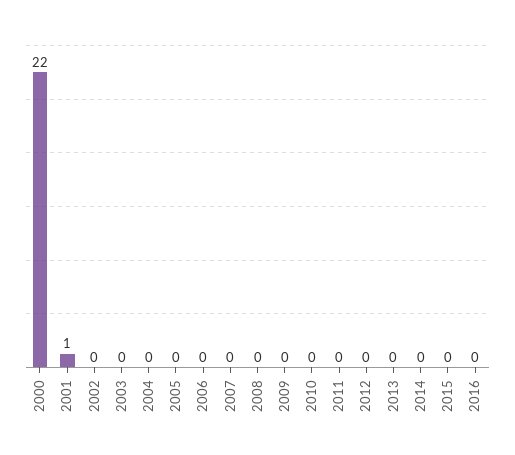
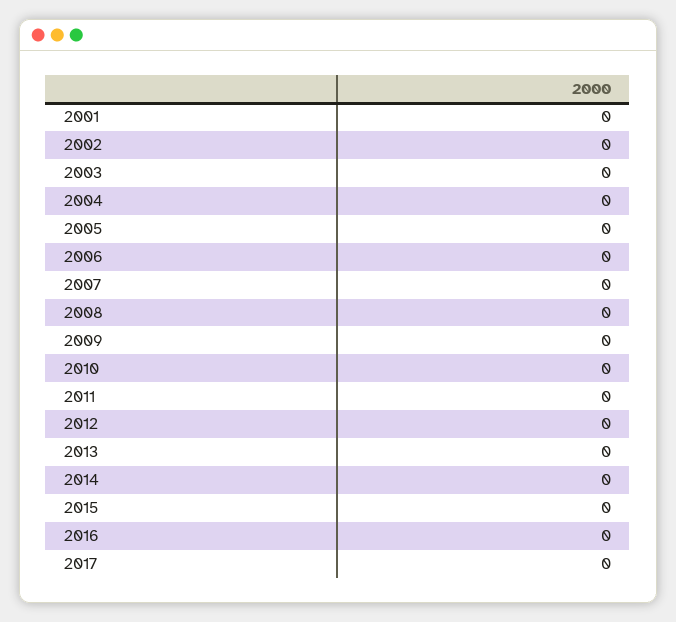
2000: 22 -> none
2001: 1 -> 0
2017: none -> 0

